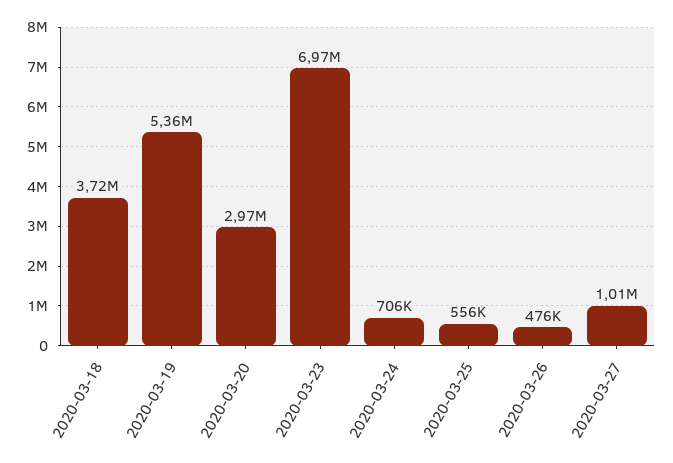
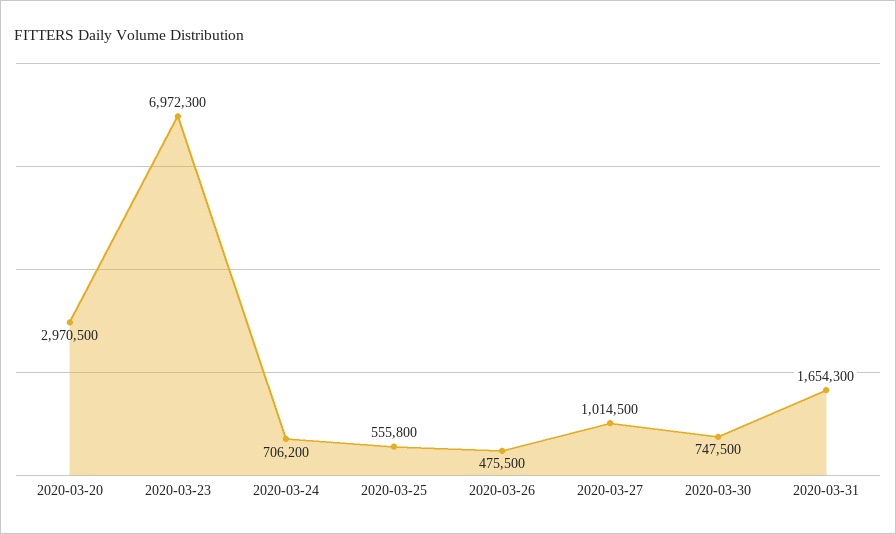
2020-03-18: 3720000 -> none
2020-03-19: 5360000 -> none
2020-03-30: none -> 747500
2020-03-31: none -> 1654300

